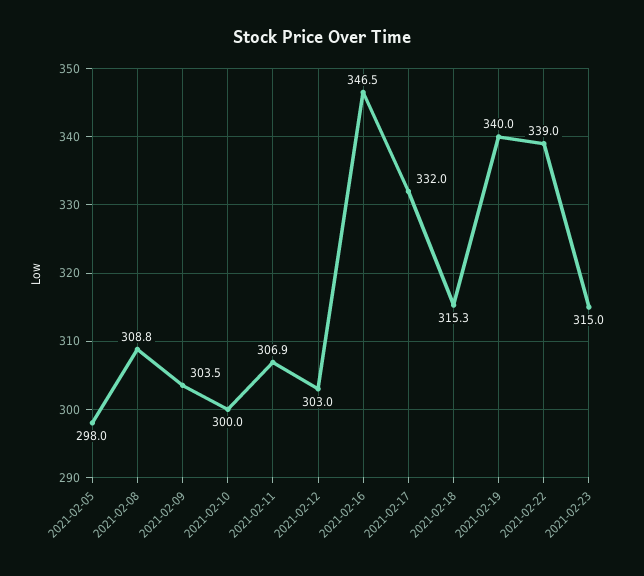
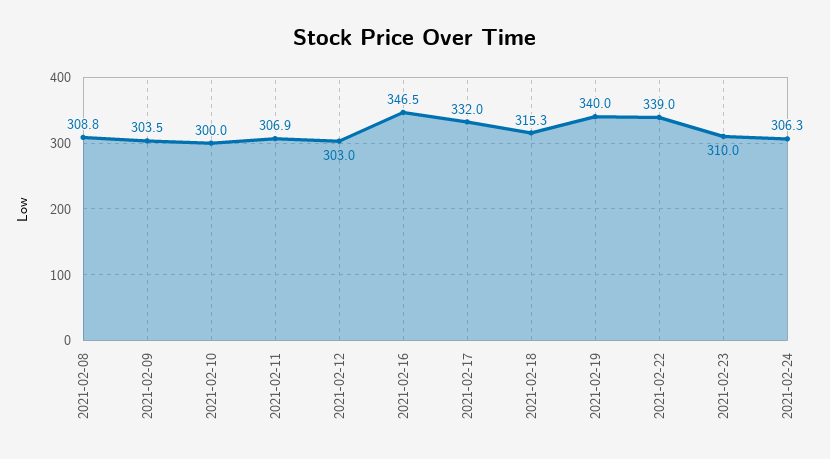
2021-02-05: 298 -> none
2021-02-23: 315 -> 310
2021-02-24: none -> 306.3

